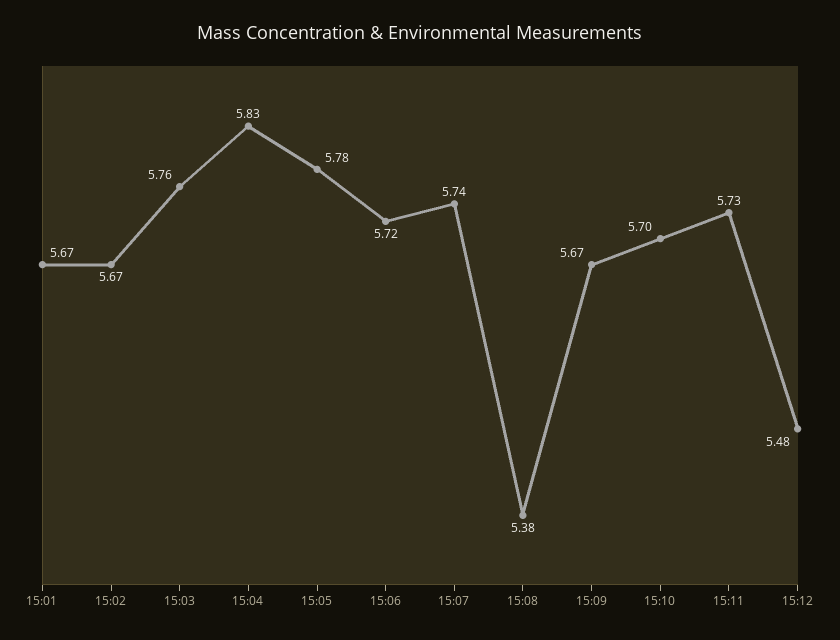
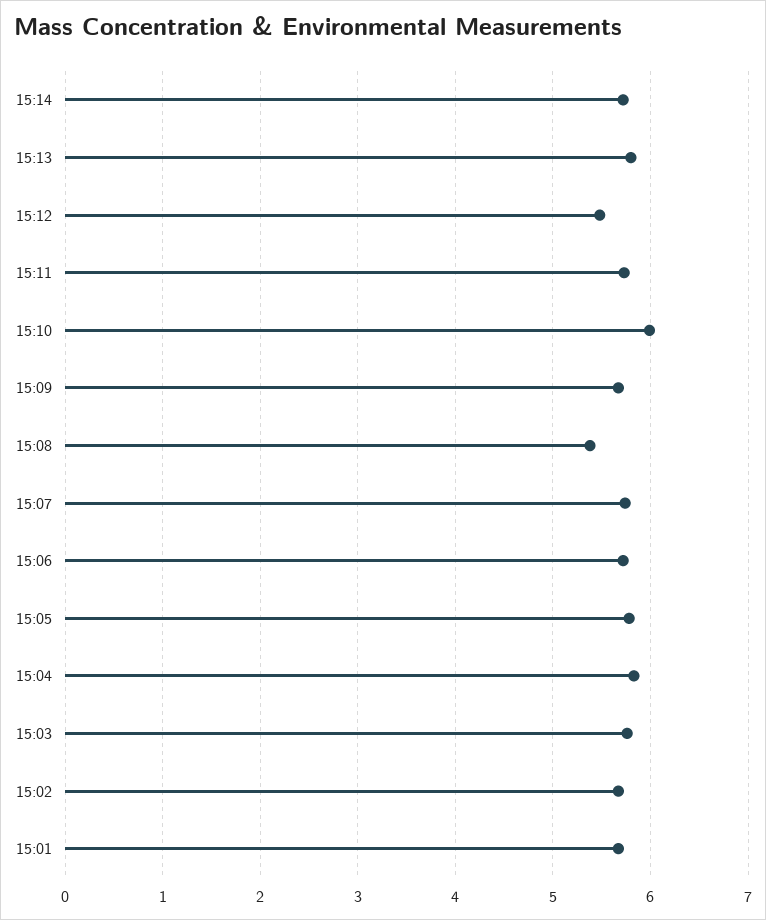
15:10: 5.7 -> 6
15:14: none -> 5.7
15:13: none -> 5.8

